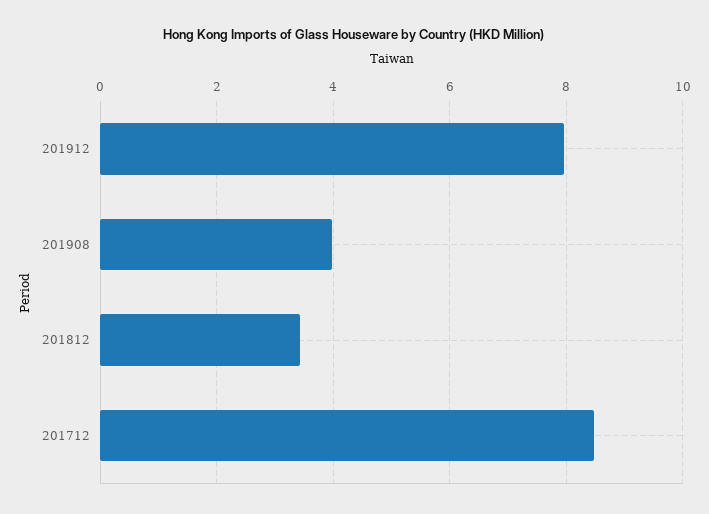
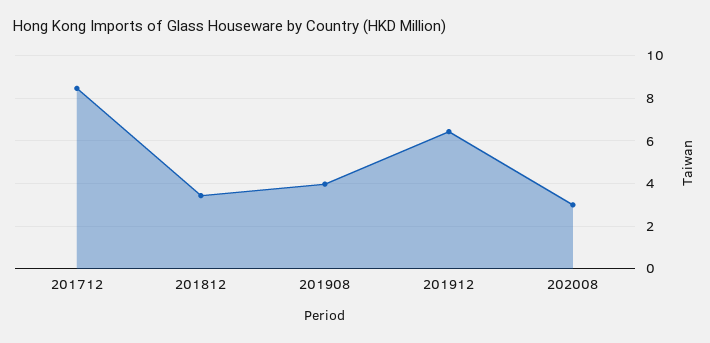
201912: 8 -> 6.5
202008: none -> 3

